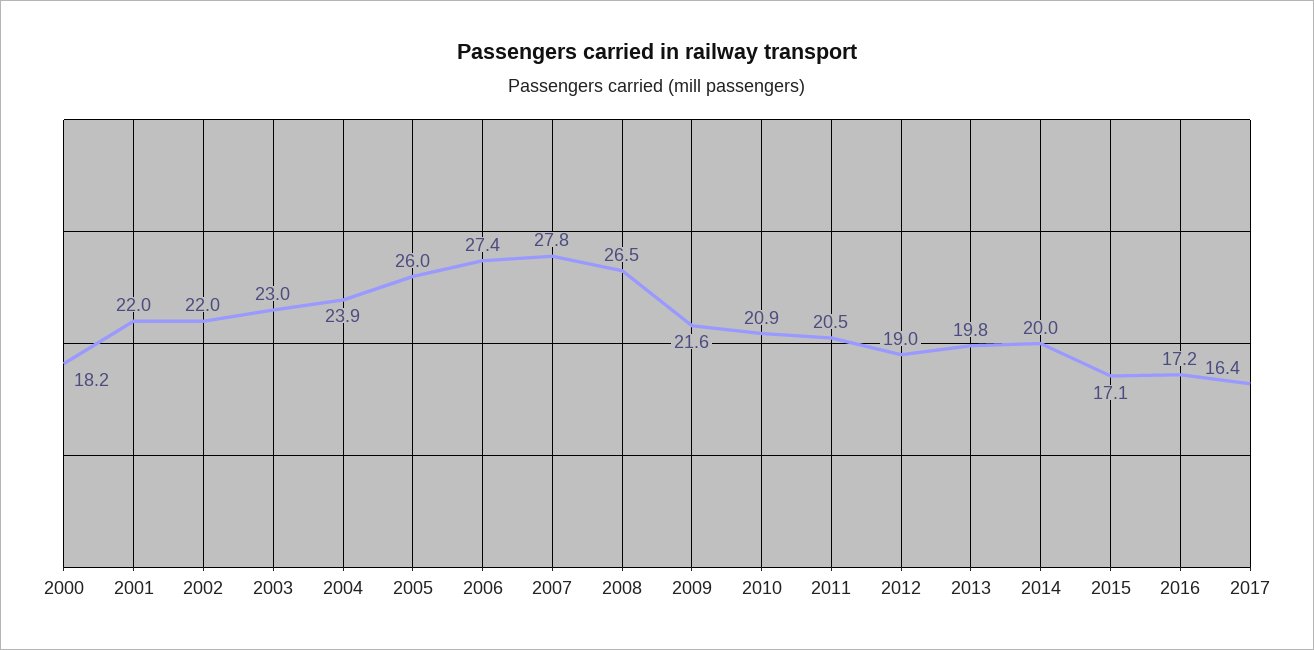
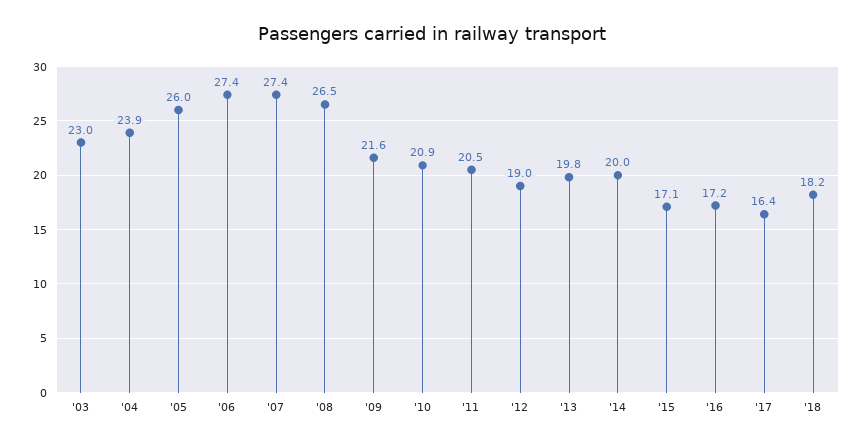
2000: 18.2 -> none
2001: 22 -> none
2002: 22 -> none
2007: 27.8 -> 27.4
'18: none -> 18.2

